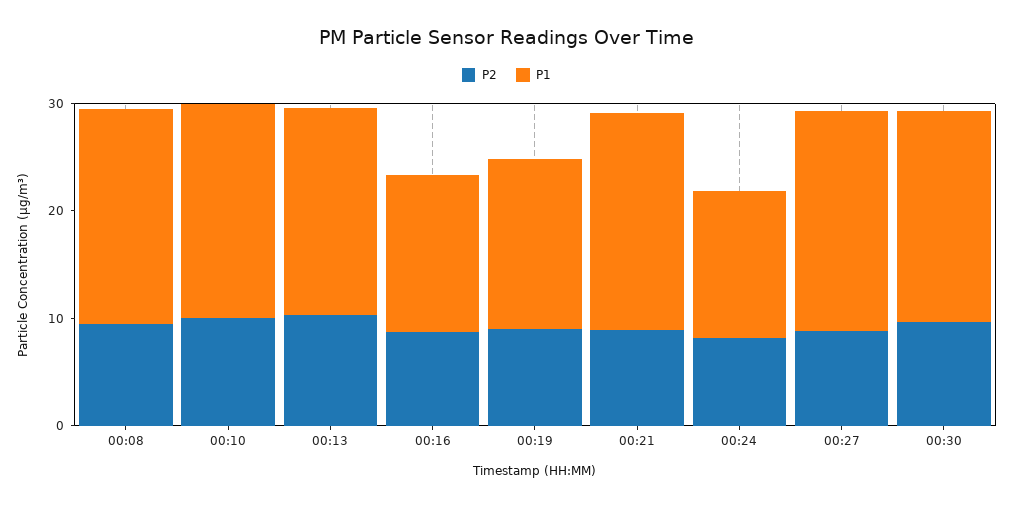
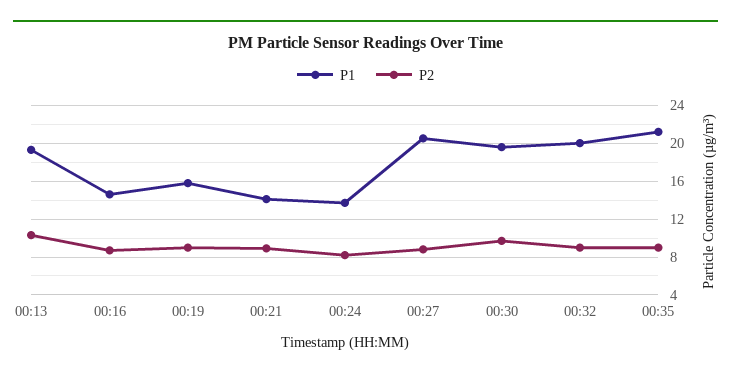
P2, 00:08: 10 -> none
P1, 00:08: 20 -> none
P2, 00:10: 10 -> none
P1, 00:10: 20 -> none
P1, 00:21: 20 -> 14
P1, 00:32: none -> 20
P2, 00:32: none -> 9
P1, 00:35: none -> 21
P2, 00:35: none -> 9

